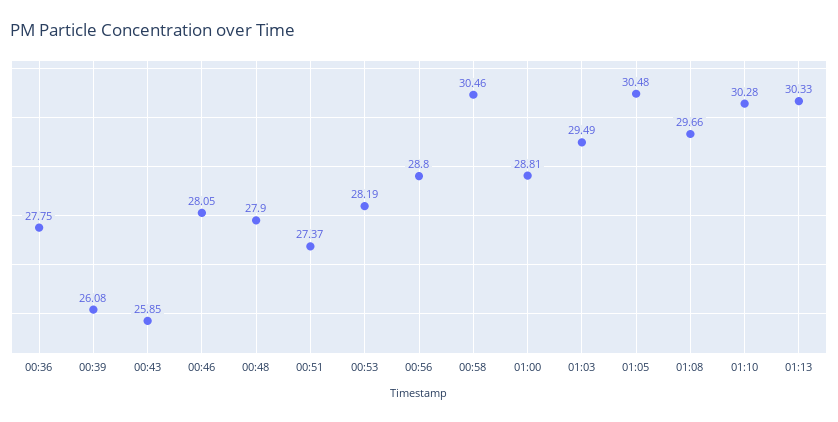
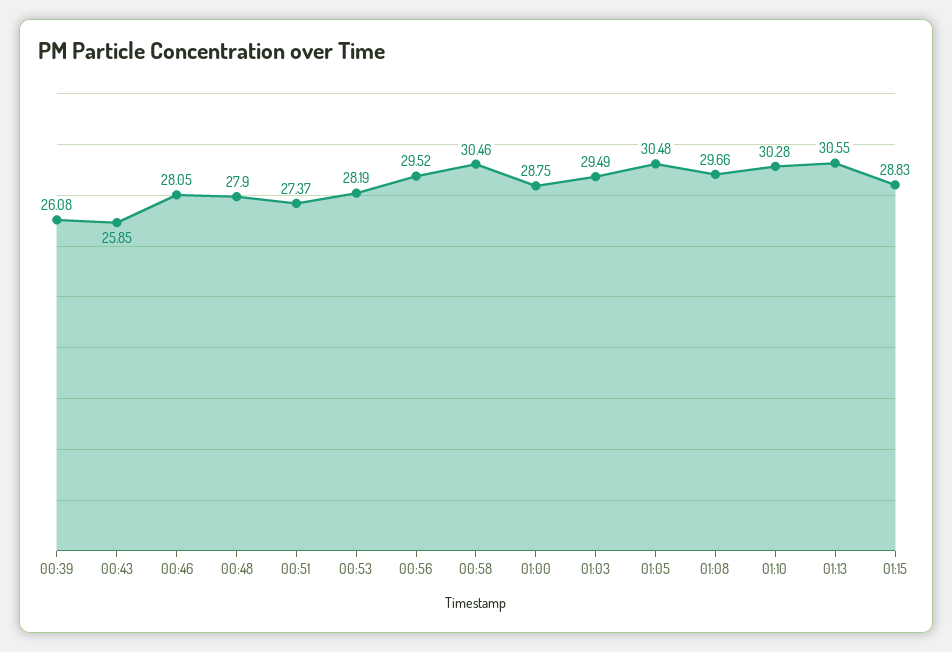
00:36: 27.75 -> none
00:56: 28.8 -> 29.52
01:00: 28.81 -> 28.75
01:13: 30.33 -> 30.55
01:15: none -> 28.83

